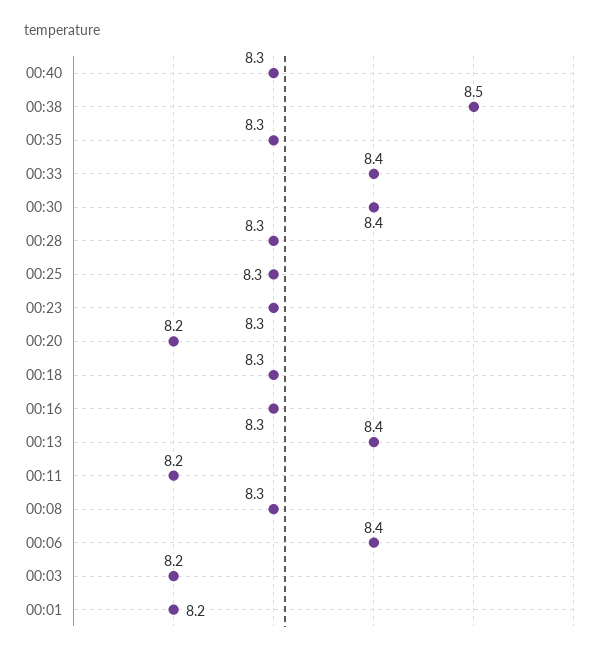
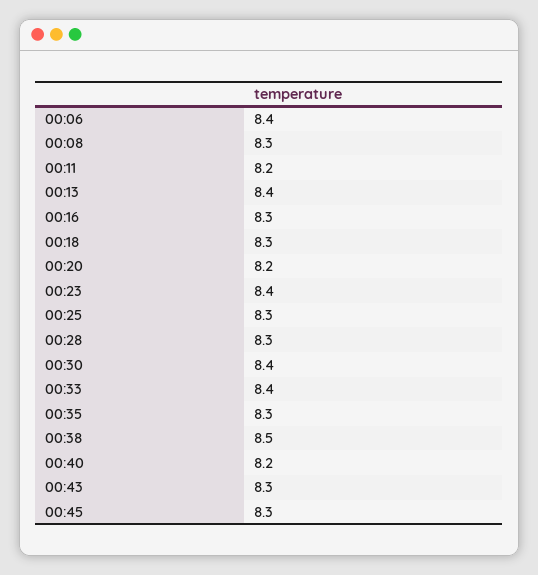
00:40: 8.3 -> 8.2
00:23: 8.3 -> 8.4
00:03: 8.2 -> none
00:01: 8.2 -> none
00:43: none -> 8.3
00:45: none -> 8.3

